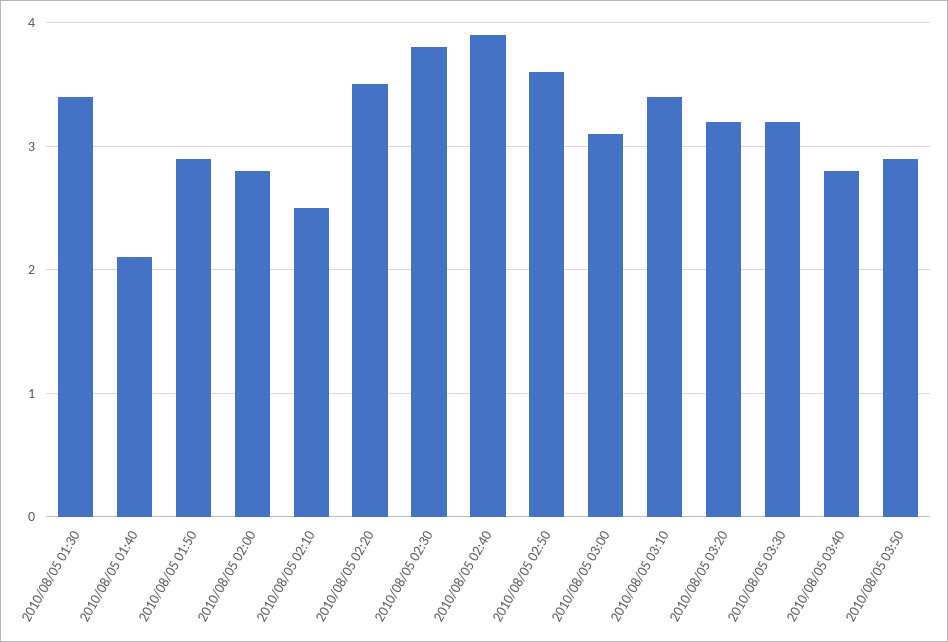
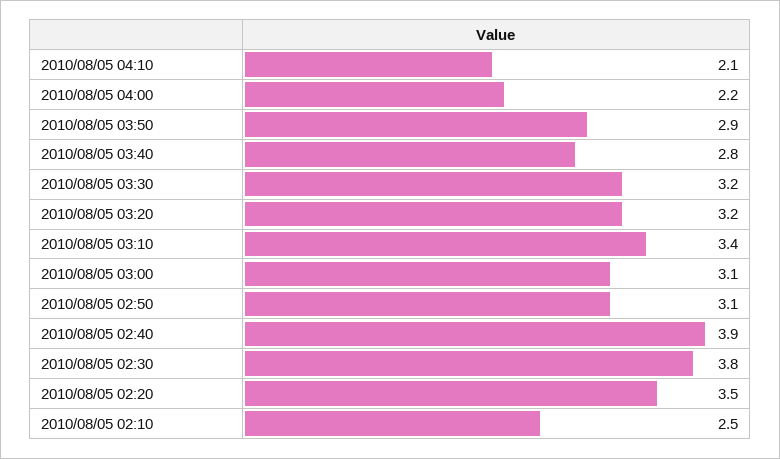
2010/08/05 01:30: 3.4 -> none
2010/08/05 01:40: 2.1 -> none
2010/08/05 01:50: 2.9 -> none
2010/08/05 02:00: 2.8 -> none
2010/08/05 02:50: 3.6 -> 3.1
2010/08/05 04:10: none -> 2.1
2010/08/05 04:00: none -> 2.2

